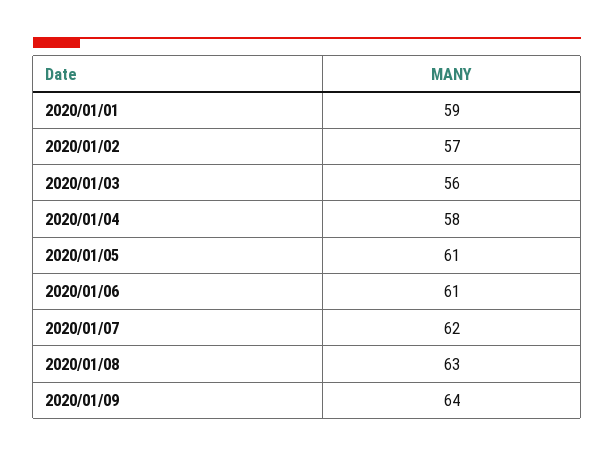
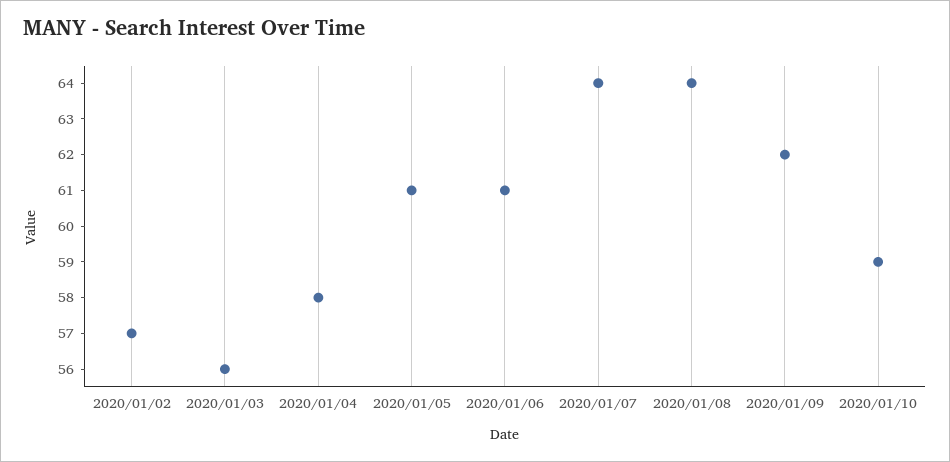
2020/01/01: 59 -> none
2020/01/07: 62 -> 64
2020/01/08: 63 -> 64
2020/01/09: 64 -> 62
2020/01/10: none -> 59

